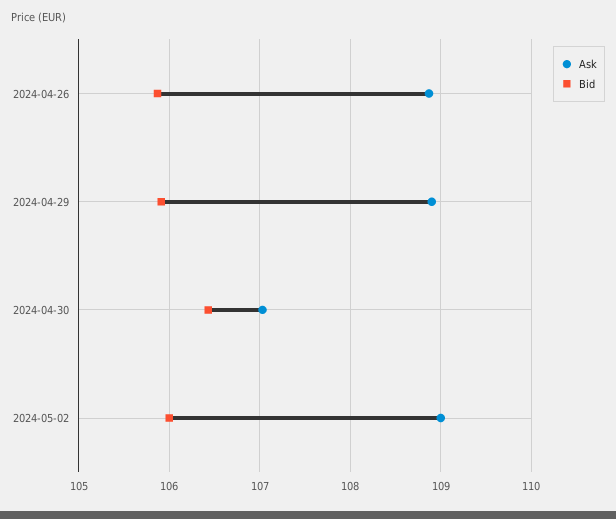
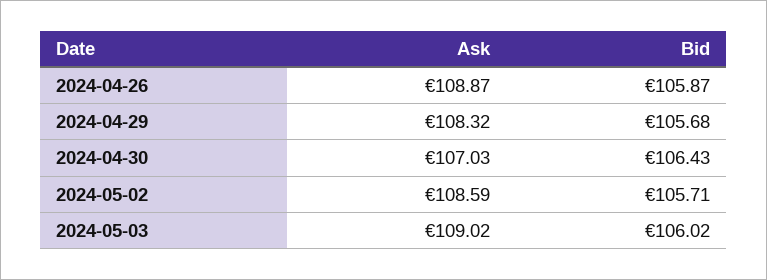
Ask, 2024-04-29: 108.9 -> 108.32
Bid, 2024-04-29: 105.9 -> 105.68
Ask, 2024-05-02: 109 -> 108.59
Bid, 2024-05-02: 106 -> 105.71
Ask, 2024-05-03: none -> 109.02
Bid, 2024-05-03: none -> 106.02

